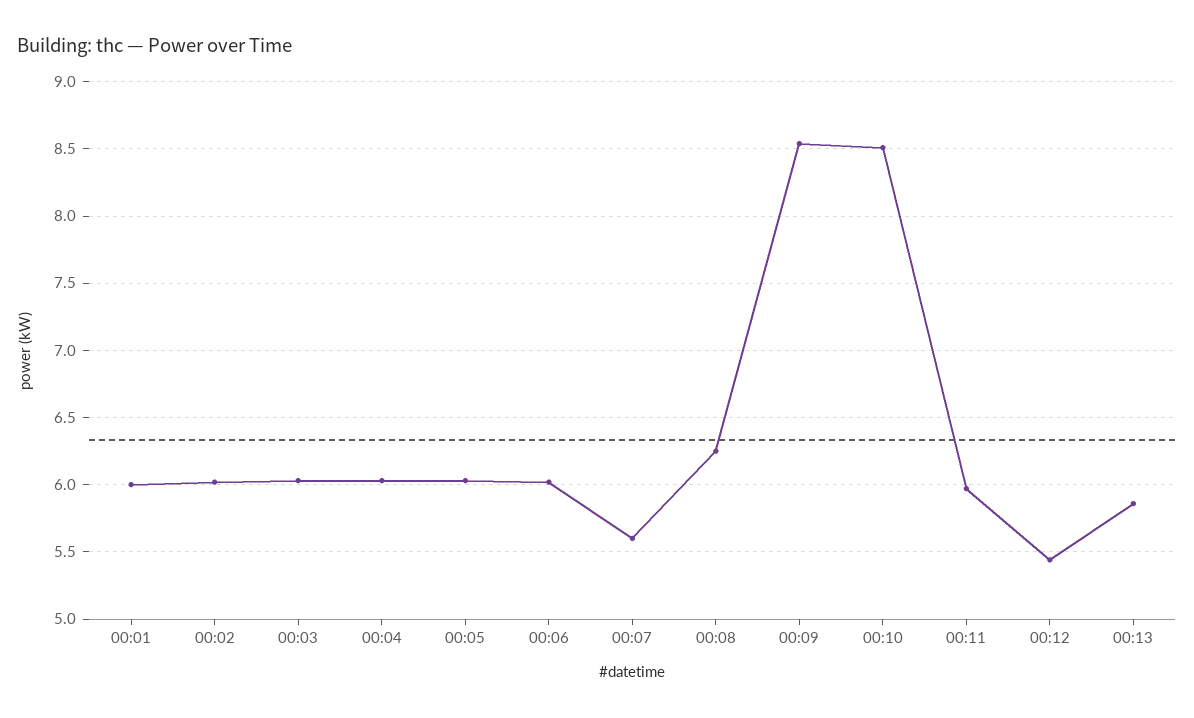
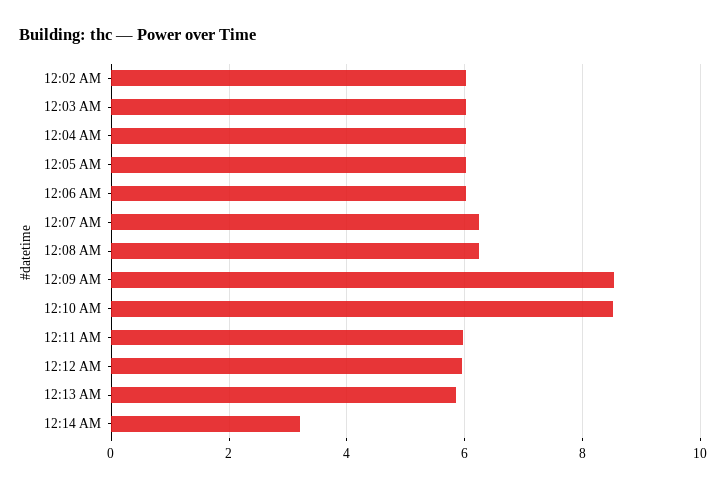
00:01: 6 -> none
00:07: 5.6 -> 6.2
00:12: 5.45 -> 6
12:14 AM: none -> 3.2

